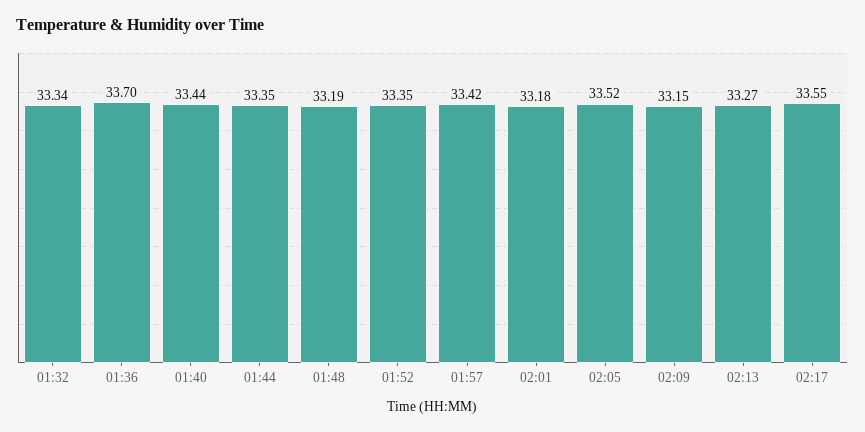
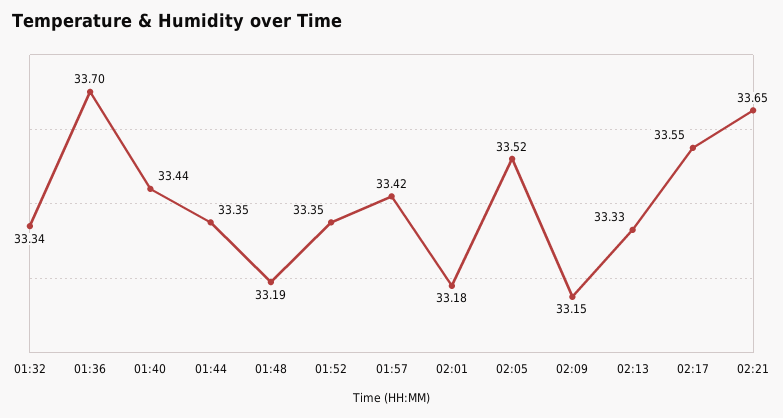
02:13: 33.27 -> 33.33
02:21: none -> 33.65

